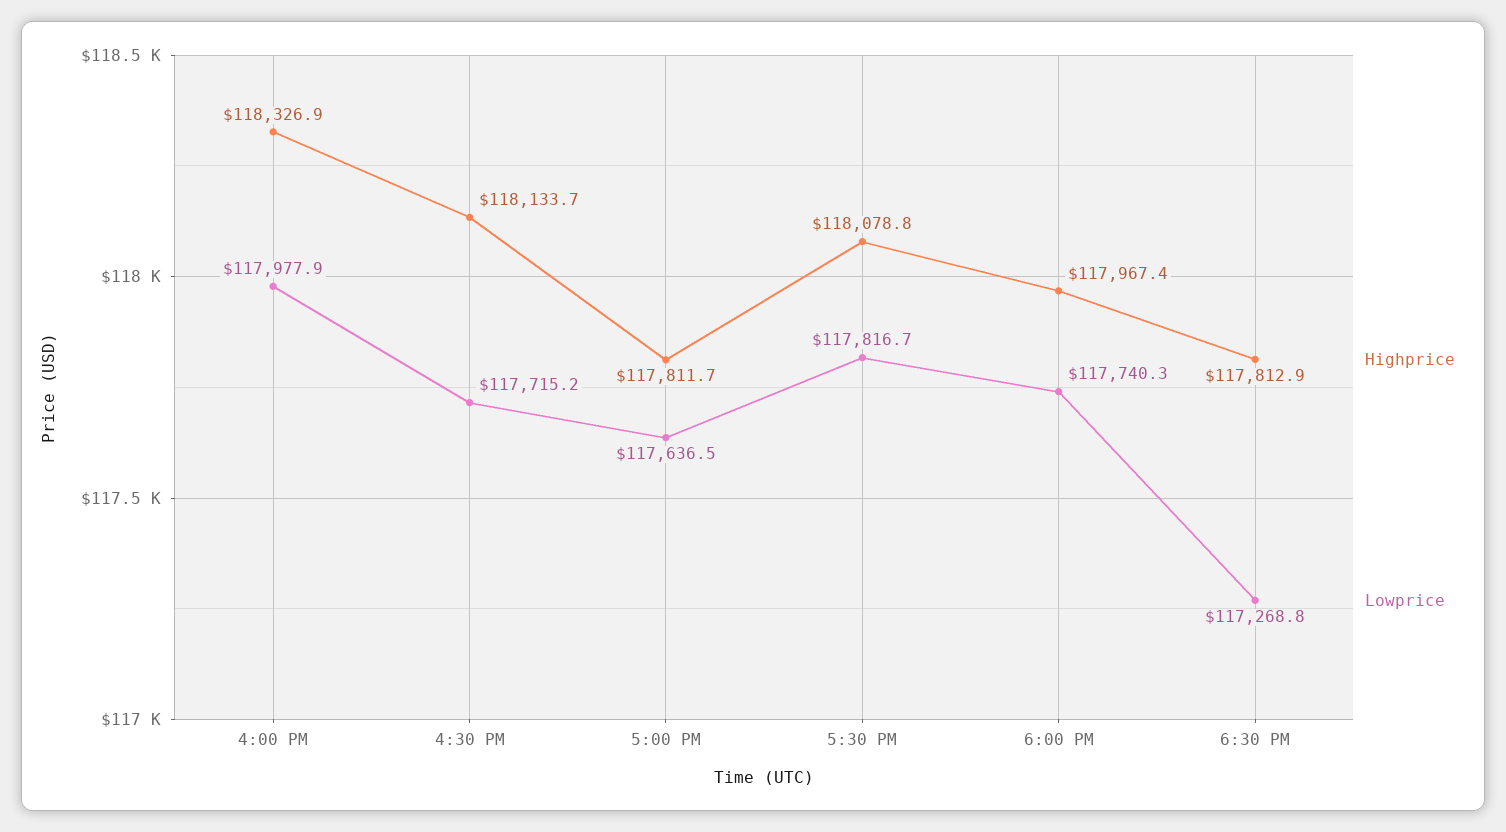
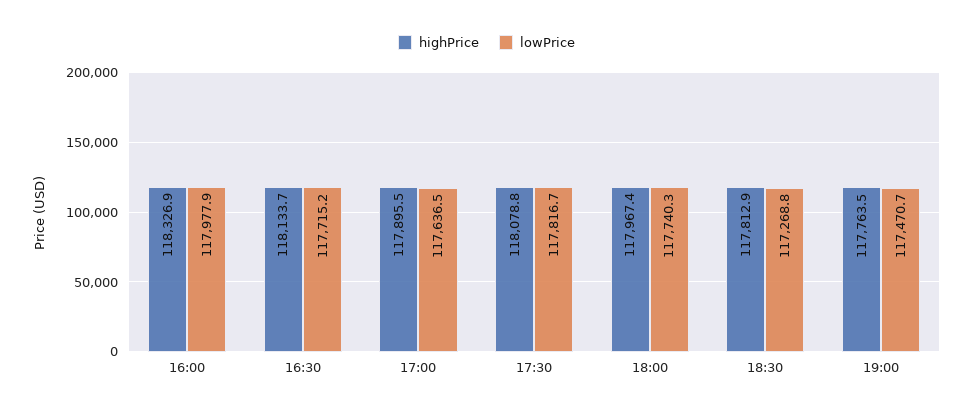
Highprice, 5:00 PM: 117811.7 -> 117895.5
Highprice, 19:00: none -> 117763.5
Lowprice, 19:00: none -> 117470.7

